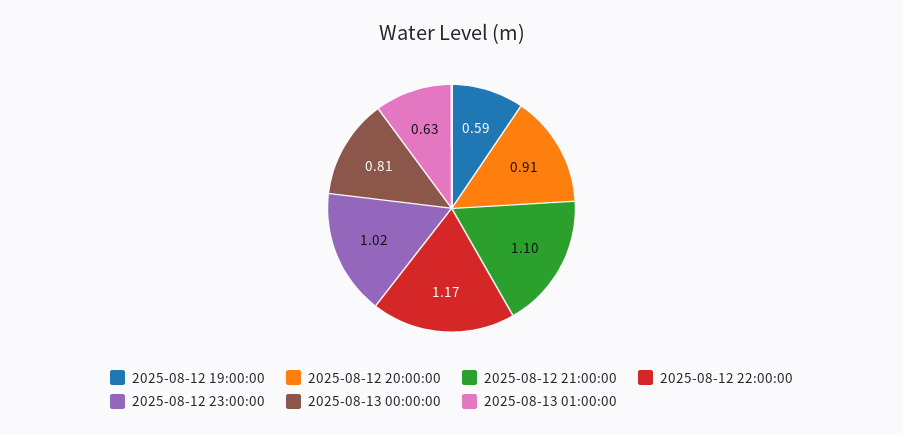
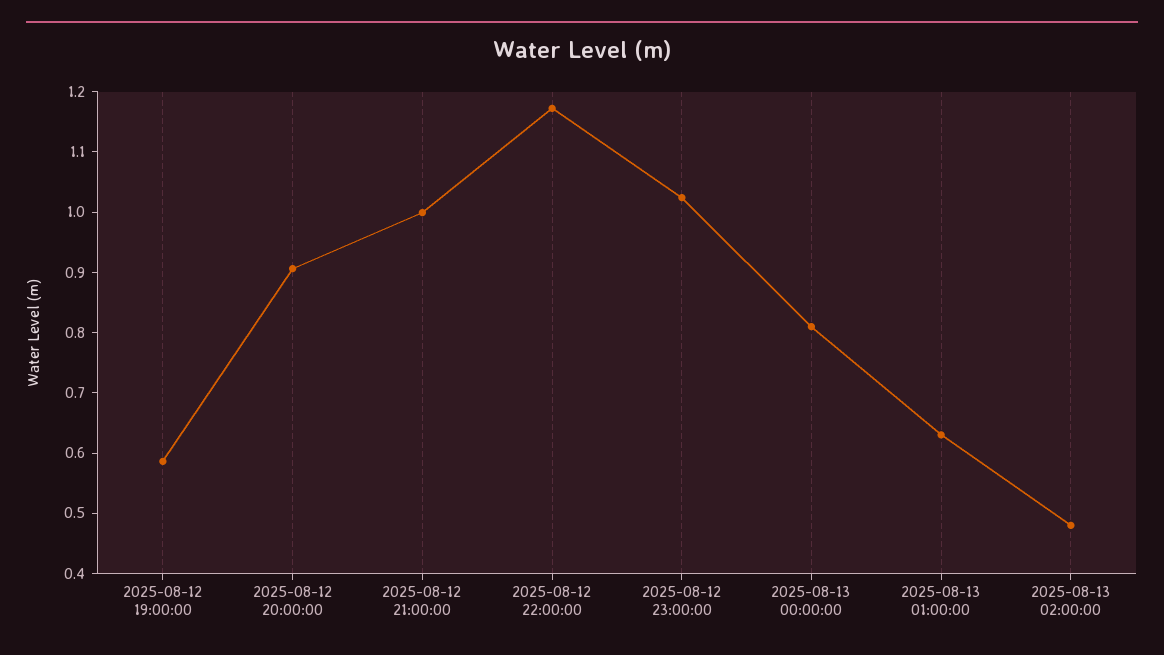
2025-08-12 21:00:00: 1.1 -> 1
2025-08-13 02:00:00: none -> 0.48

